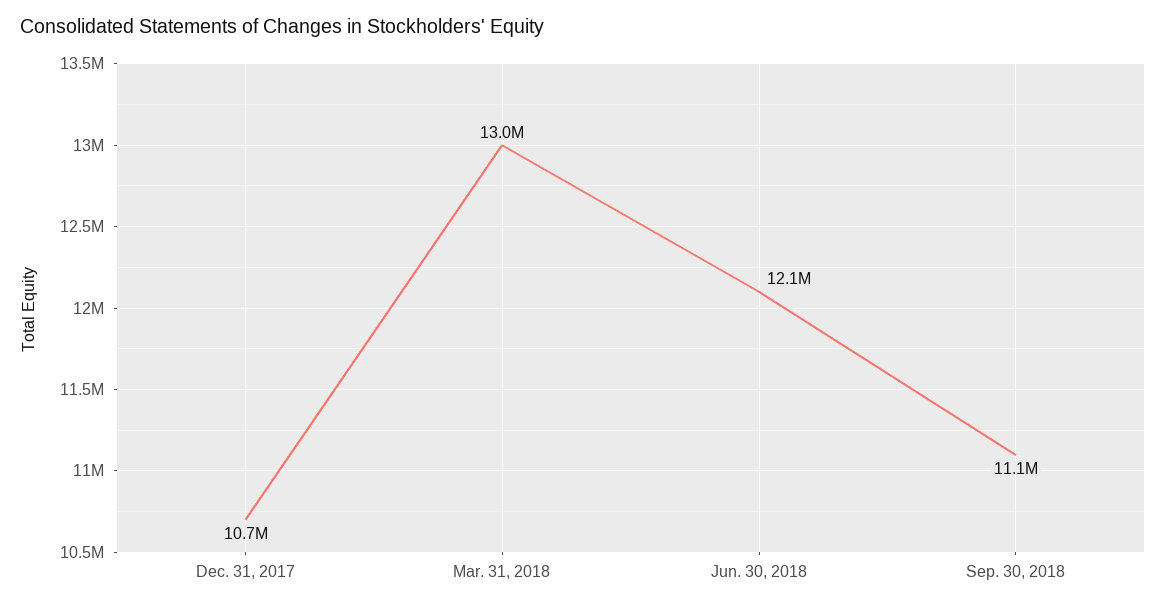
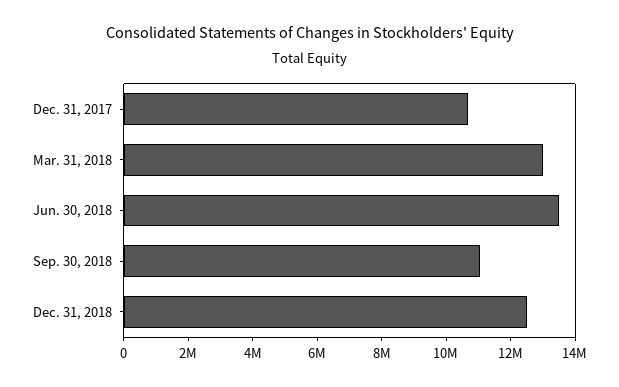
Jun. 30, 2018: 12100000 -> 13500000
Dec. 31, 2018: none -> 12500000

